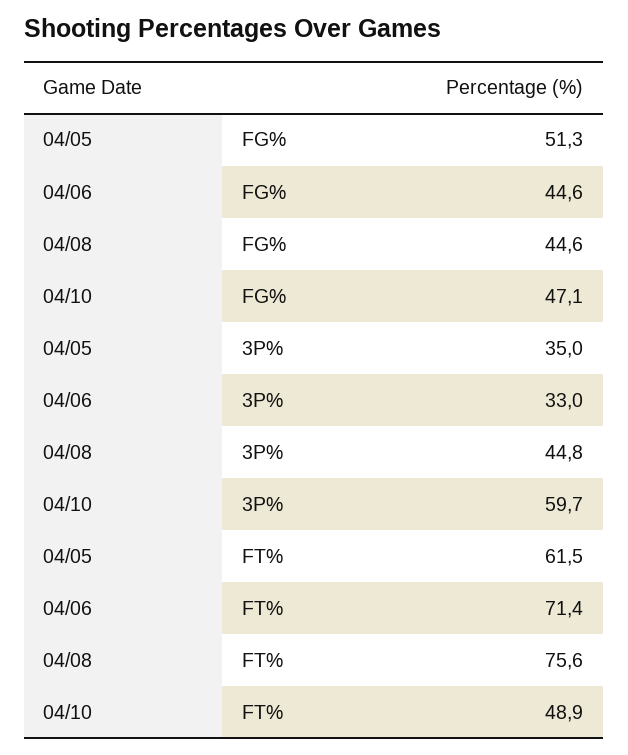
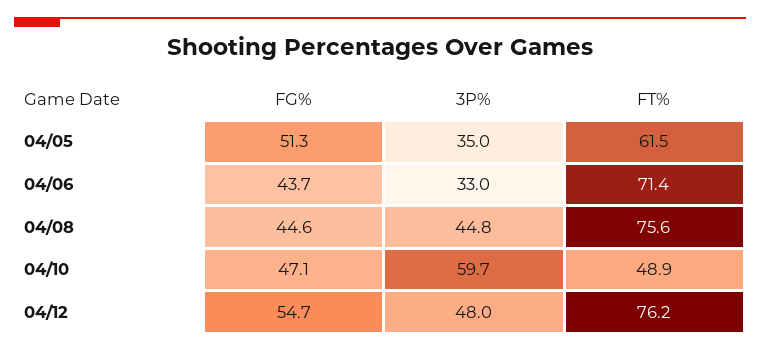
04/06, FG%: 44.6 -> 43.7
04/12, FG%: none -> 54.7
04/12, 3P%: none -> 48
04/12, FT%: none -> 76.2

